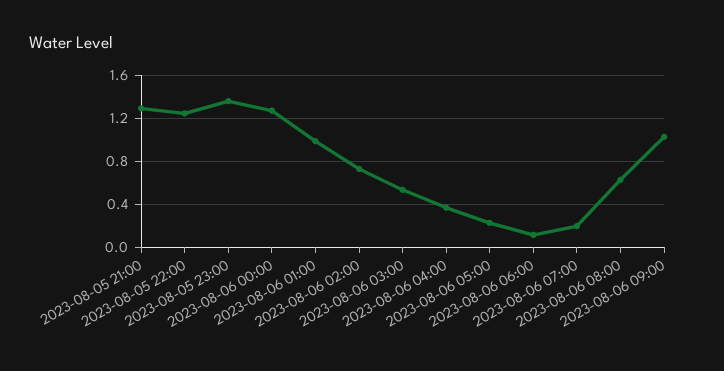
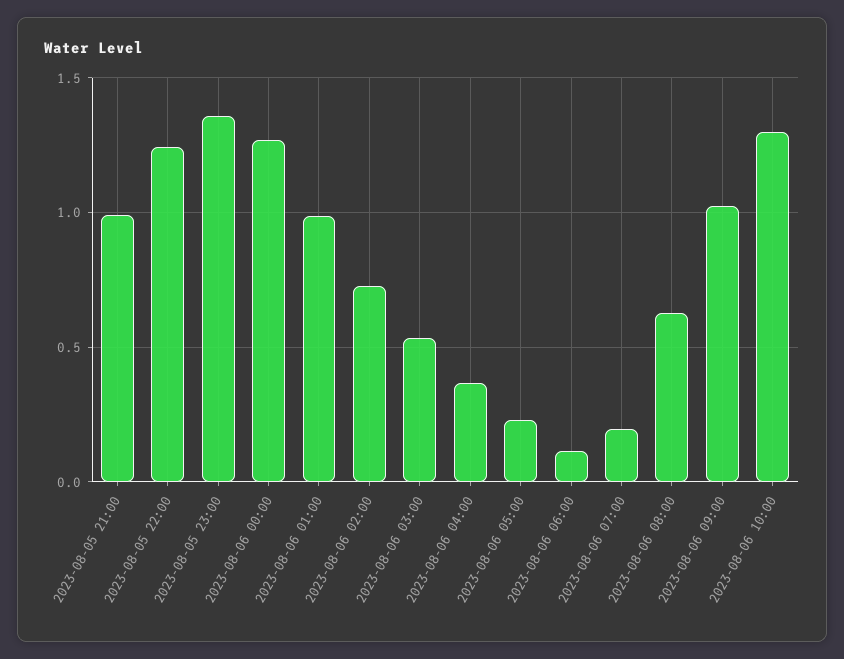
2023-08-05 21:00: 1.3 -> 1
2023-08-06 10:00: none -> 1.3

